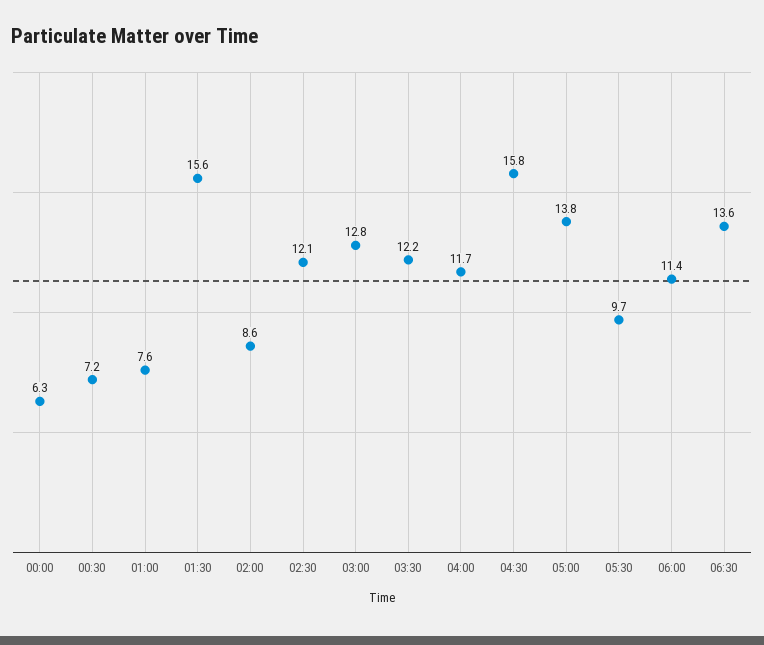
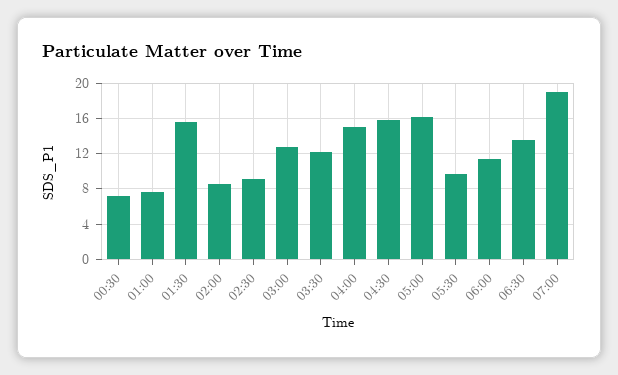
00:00: 6.3 -> none
02:30: 12.1 -> 9
04:00: 11.7 -> 15
05:00: 13.8 -> 16
07:00: none -> 19

